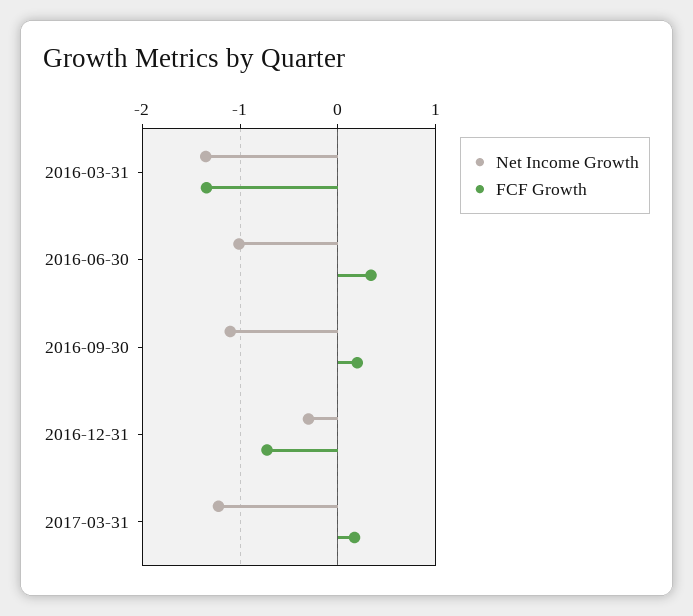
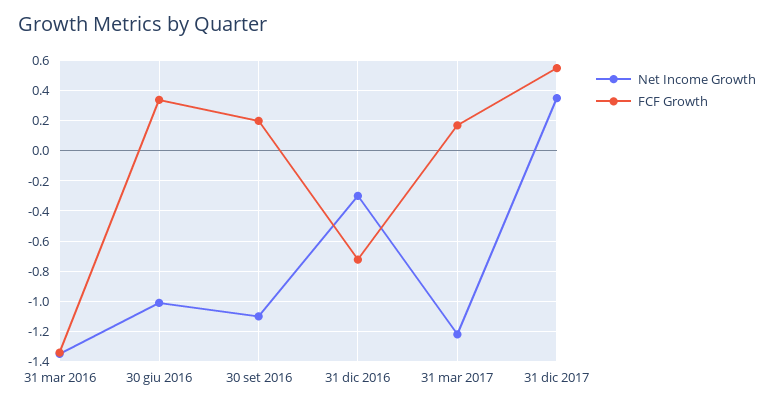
Net Income Growth, 31 dic 2017: none -> 0.35
FCF Growth, 31 dic 2017: none -> 0.55

